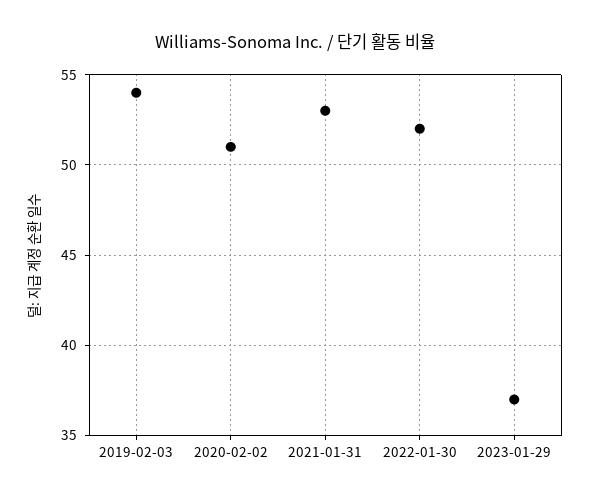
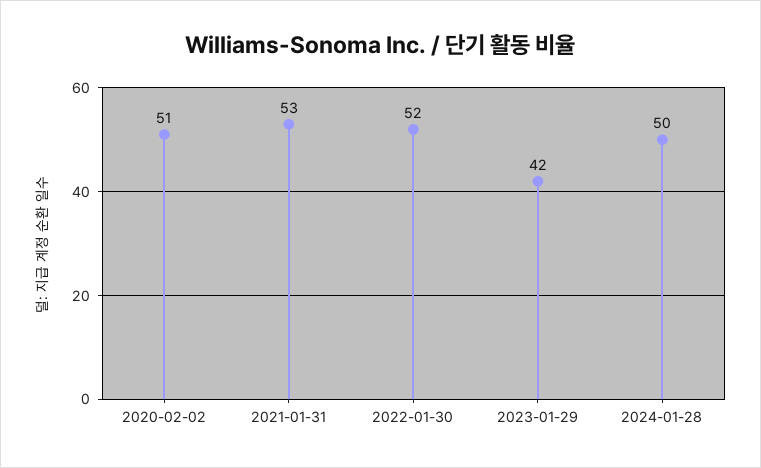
2019-02-03: 54 -> none
2023-01-29: 37 -> 42
2024-01-28: none -> 50

